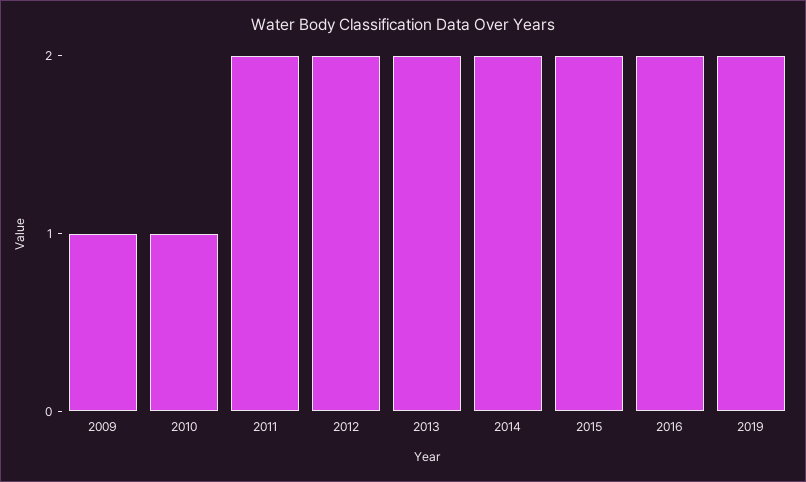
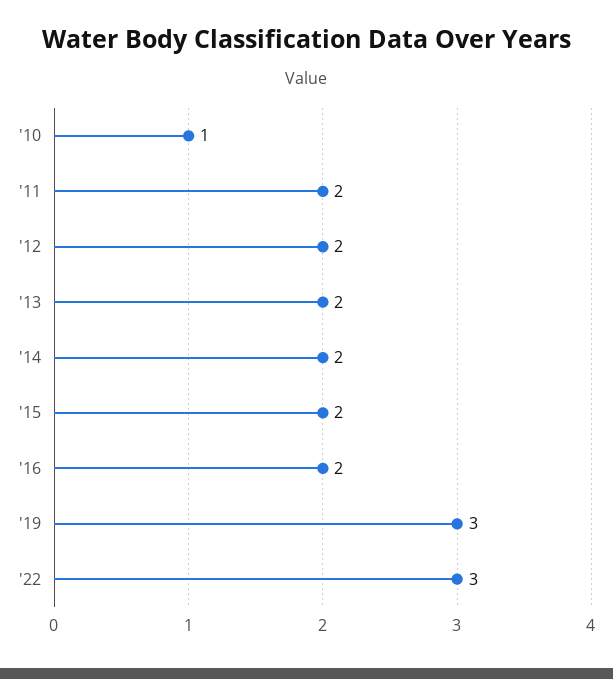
2009: 1 -> none
2019: 2 -> 3
'22: none -> 3

